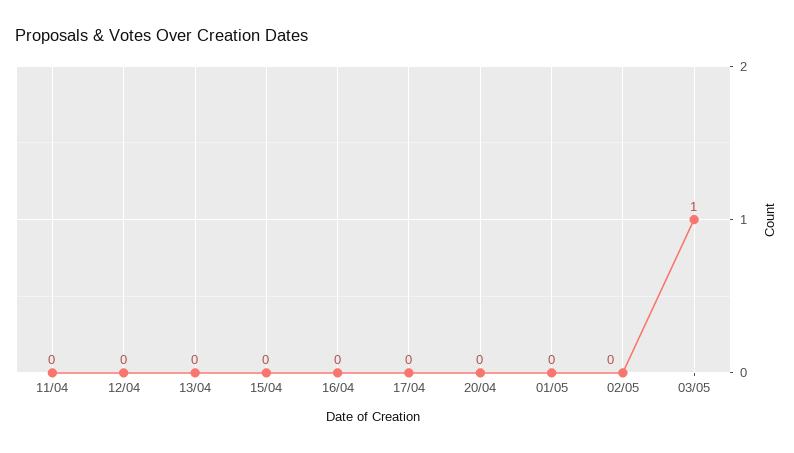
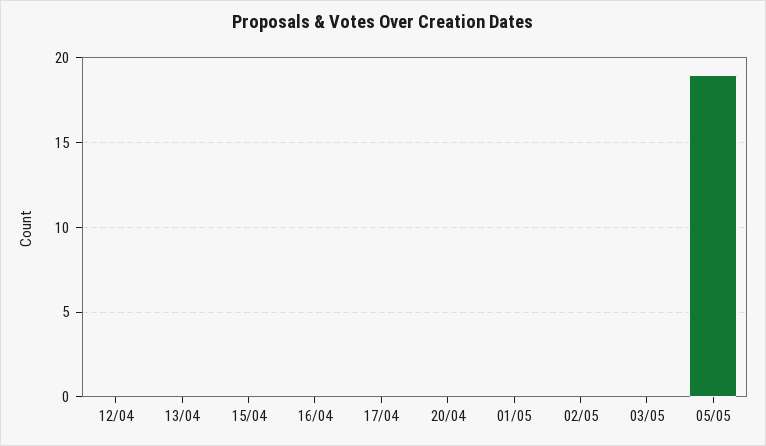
11/04: 0 -> none
03/05: 1 -> 0
05/05: none -> 19

